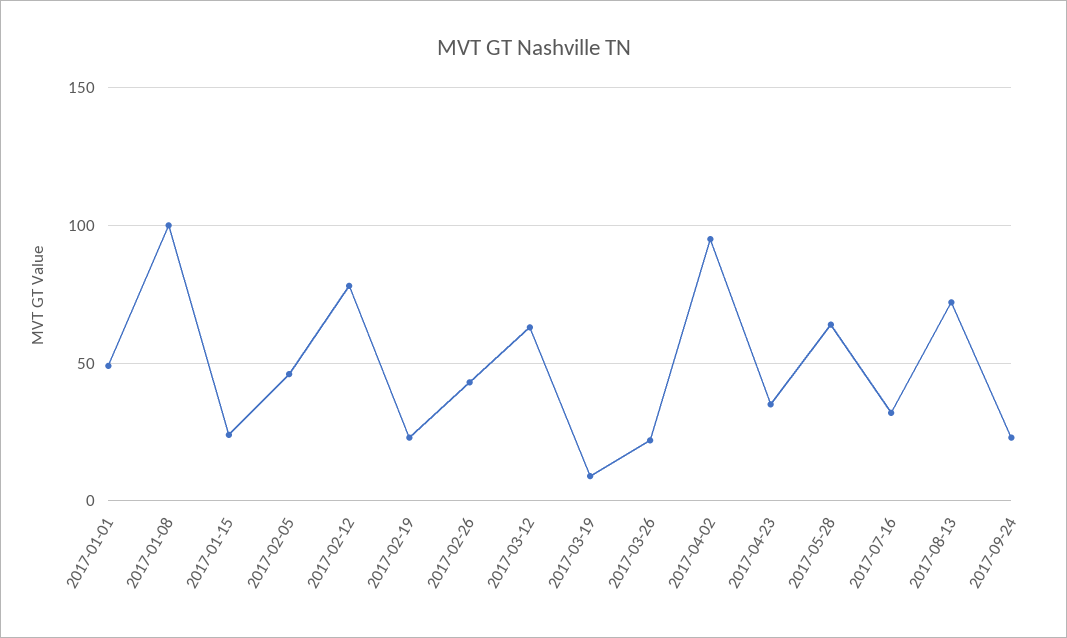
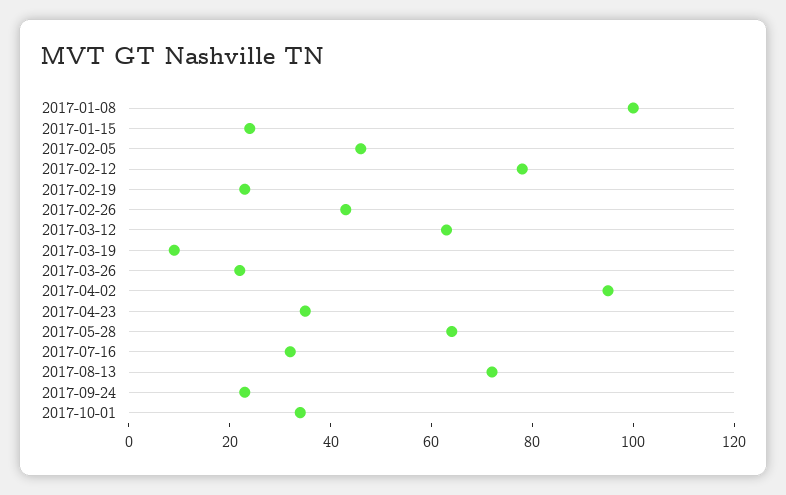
2017-01-01: 50 -> none
2017-10-01: none -> 35

